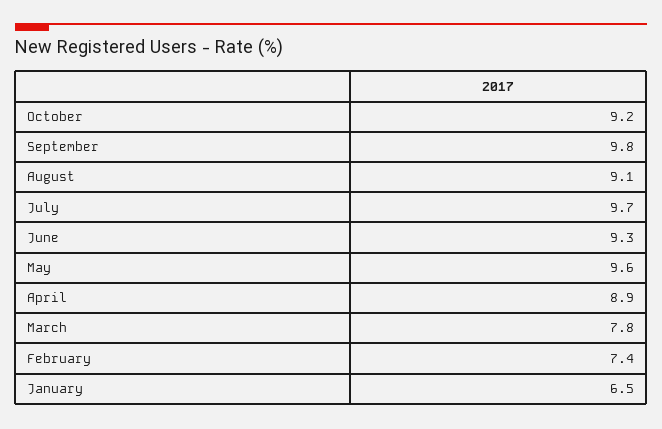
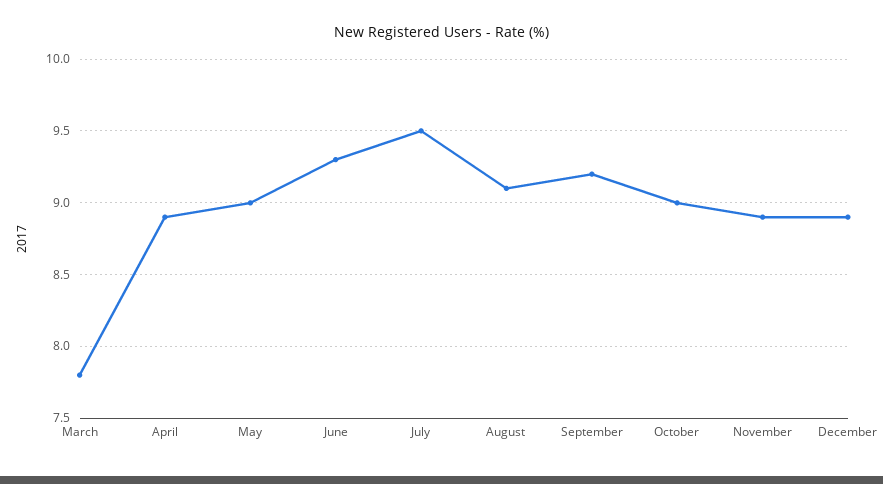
October: 9.2 -> 9
September: 9.8 -> 9.2
July: 9.7 -> 9.5
May: 9.6 -> 9
February: 7.4 -> none
January: 6.5 -> none
November: none -> 8.9
December: none -> 8.9

